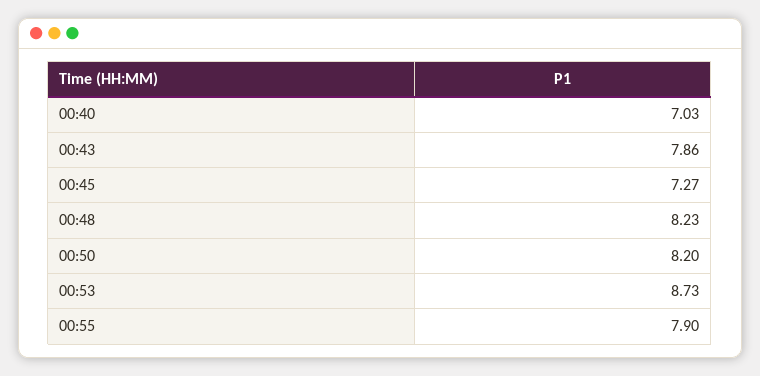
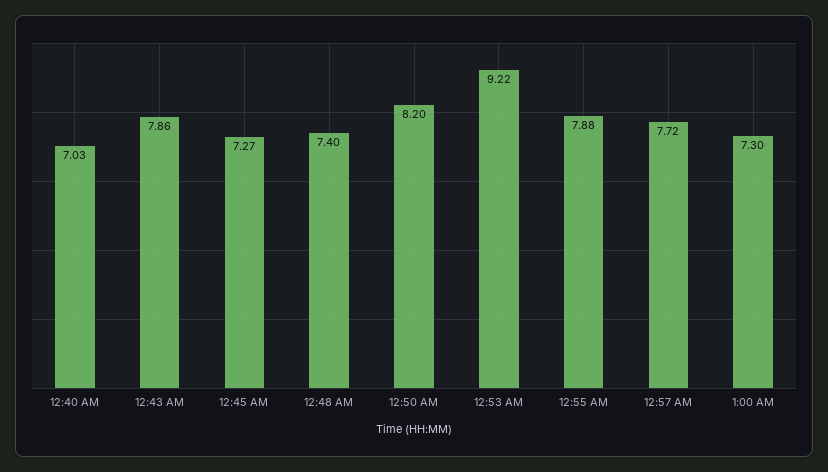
00:48: 8.23 -> 7.4
00:53: 8.73 -> 9.22
00:55: 7.9 -> 7.88
12:57 AM: none -> 7.72
1:00 AM: none -> 7.3

